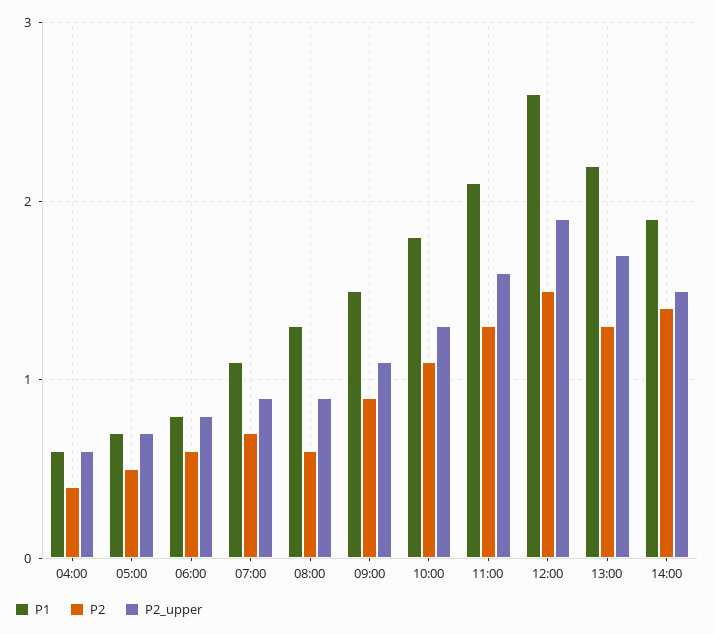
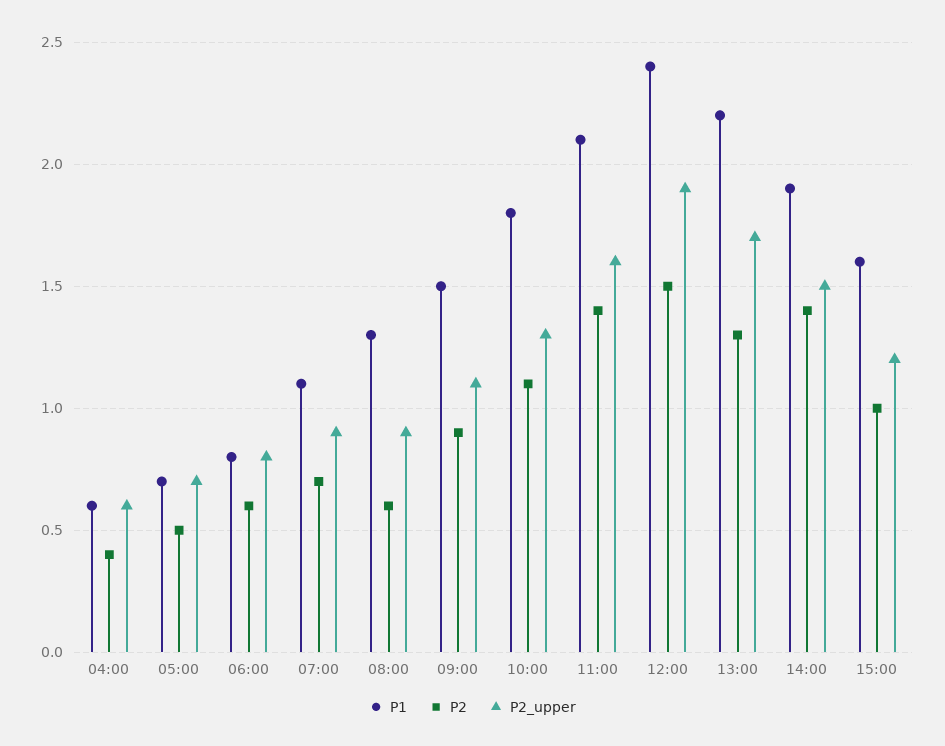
P2, 11:00: 1.3 -> 1.4
P1, 12:00: 2.6 -> 2.4
P1, 15:00: none -> 1.6
P2, 15:00: none -> 1
P2_upper, 15:00: none -> 1.2

